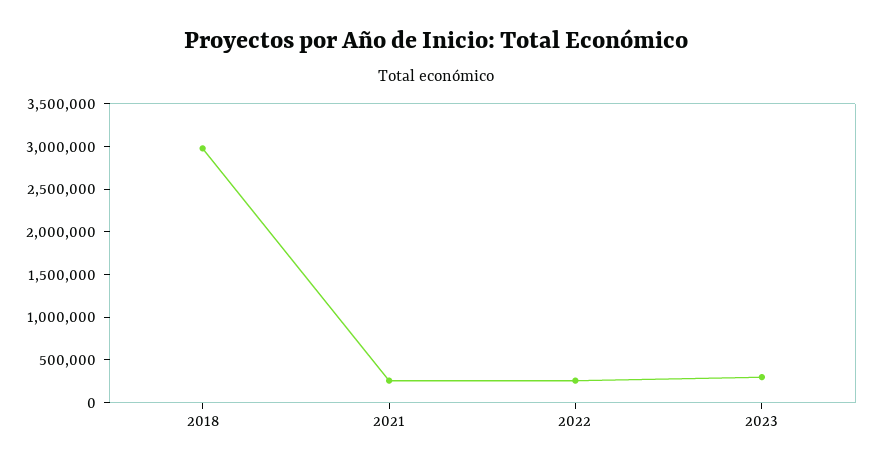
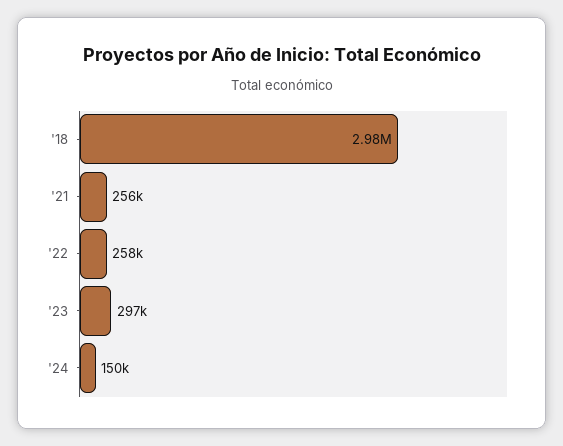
'24: none -> 150000

